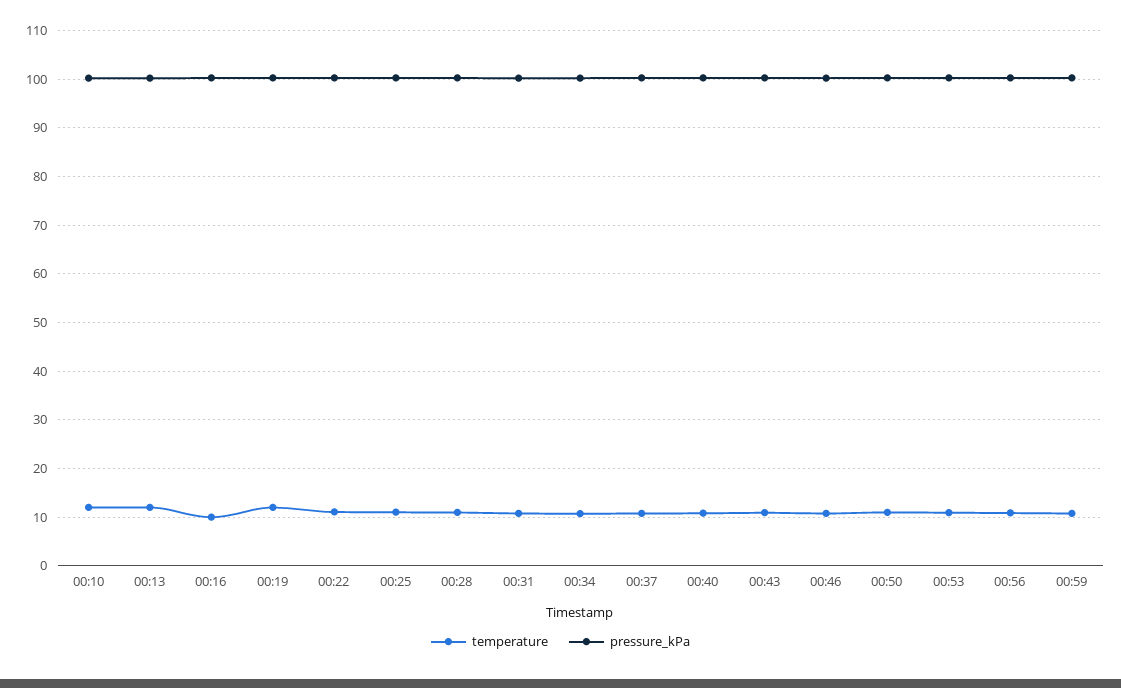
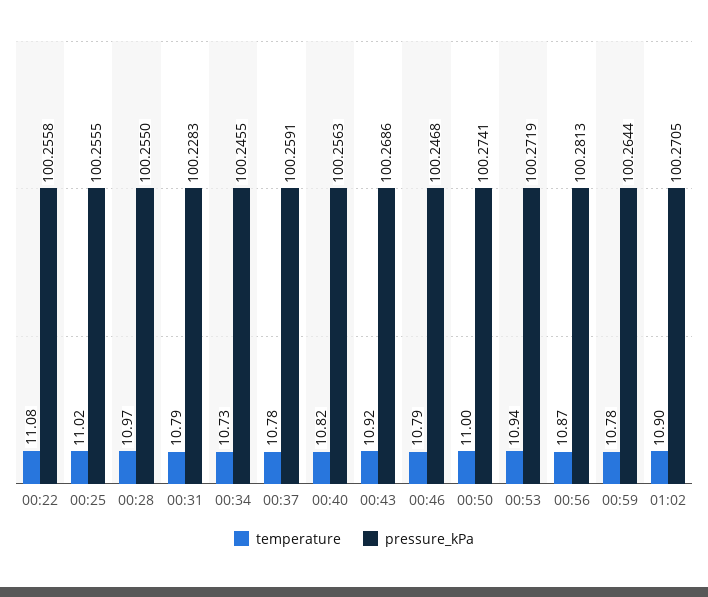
temperature, 00:10: 12 -> none
pressure_kPa, 00:10: 100 -> none
temperature, 00:13: 12 -> none
pressure_kPa, 00:13: 100 -> none
temperature, 00:16: 10 -> none
pressure_kPa, 00:16: 100 -> none
temperature, 00:19: 12 -> none
pressure_kPa, 00:19: 100 -> none
temperature, 01:02: none -> 10.9
pressure_kPa, 01:02: none -> 100.2705

